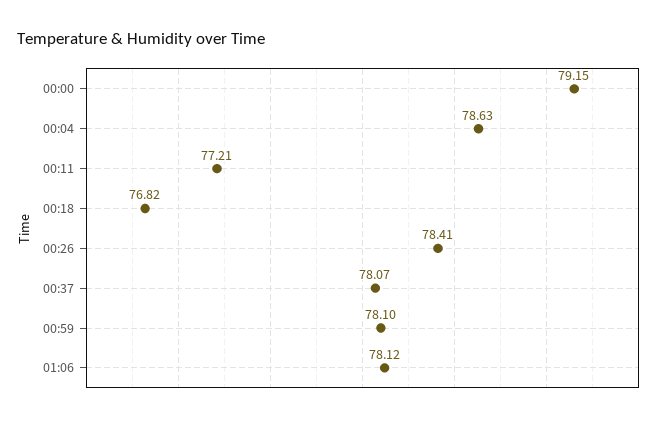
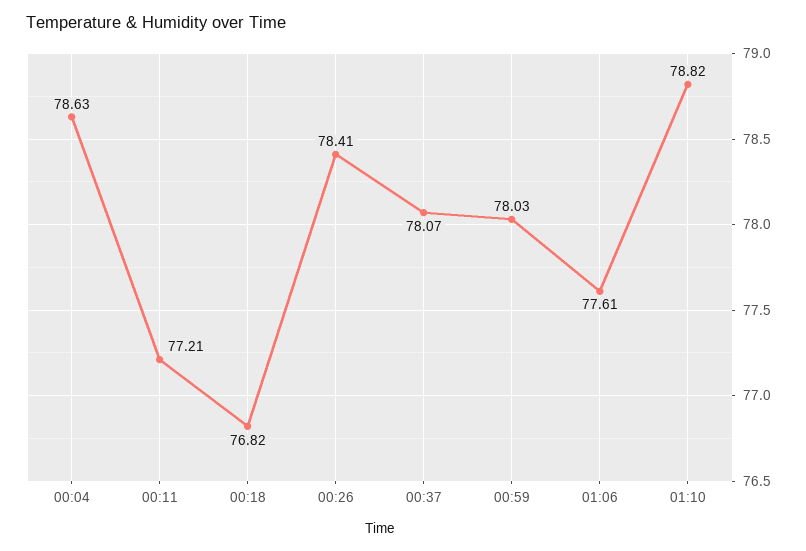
00:00: 79.15 -> none
00:59: 78.1 -> 78.03
01:06: 78.12 -> 77.61
01:10: none -> 78.82

